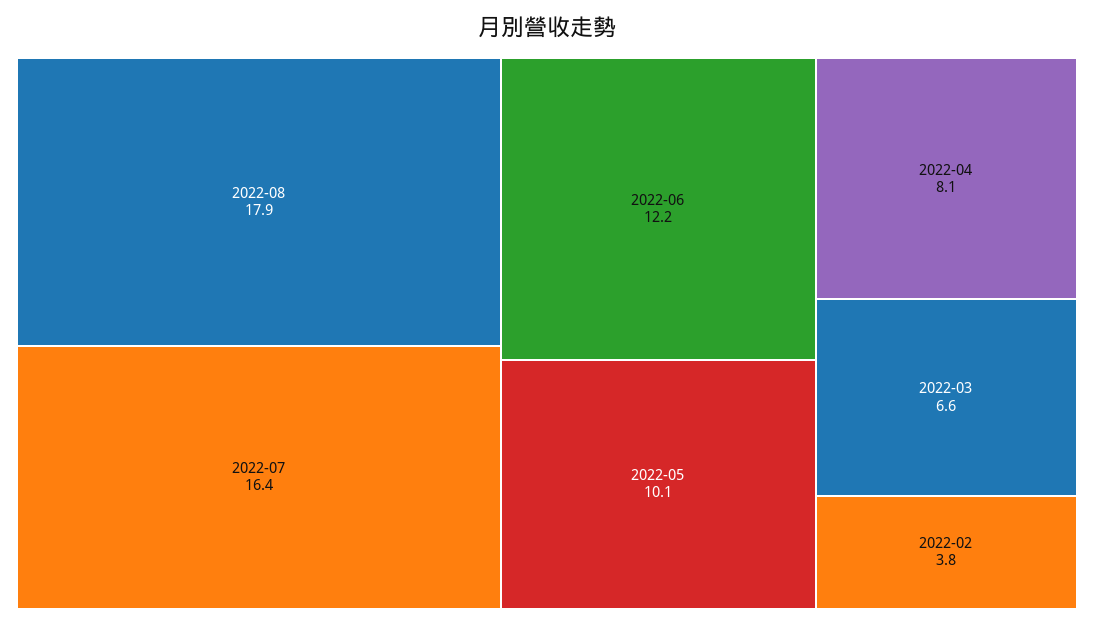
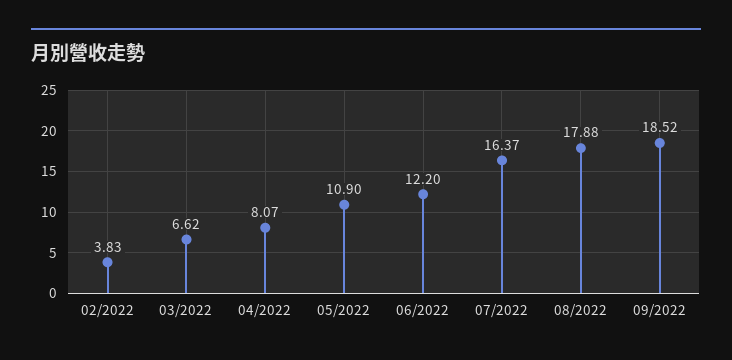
2022-05: 10.1 -> 10.9
09/2022: none -> 18.52

